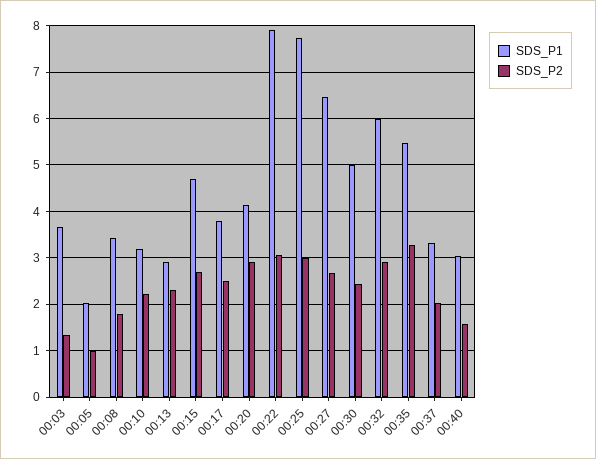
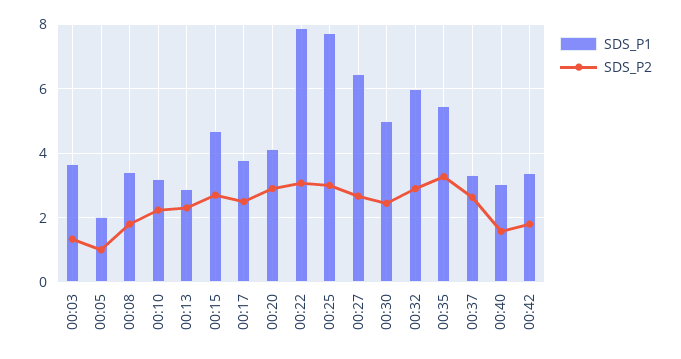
SDS_P2, 00:37: 2 -> 2.6
SDS_P1, 00:42: none -> 3.4
SDS_P2, 00:42: none -> 1.8

